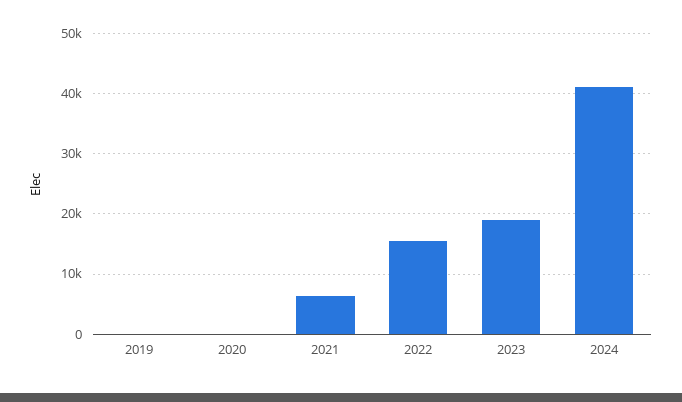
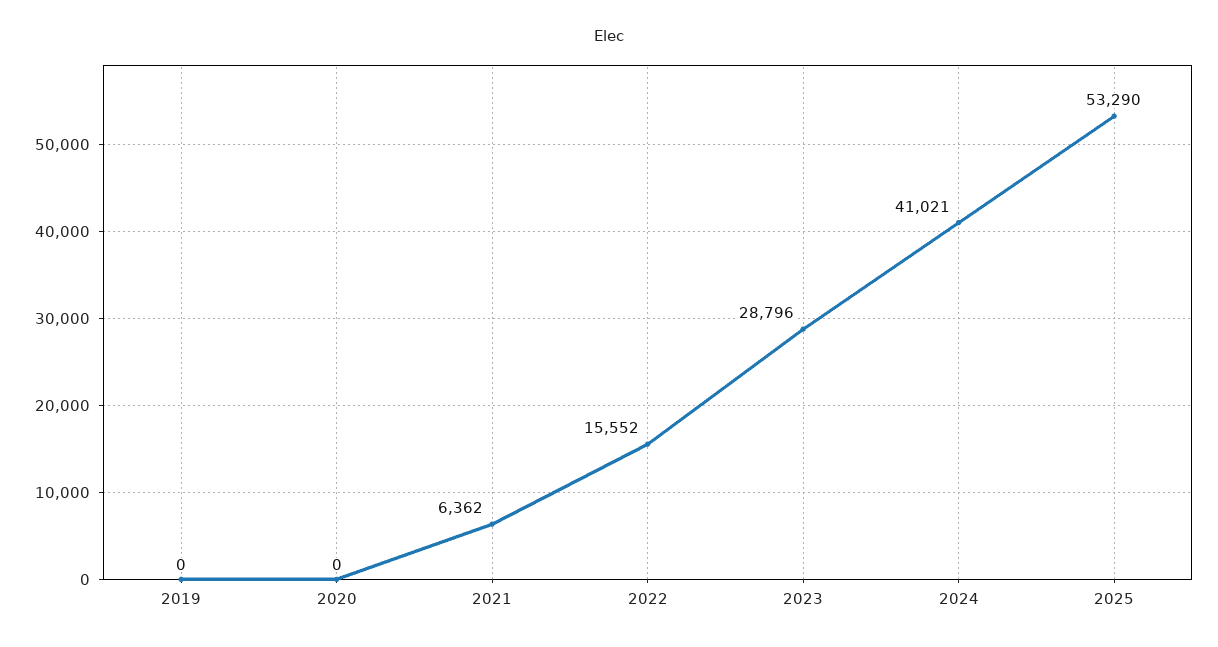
2023: 19000 -> 28796
2025: none -> 53290

